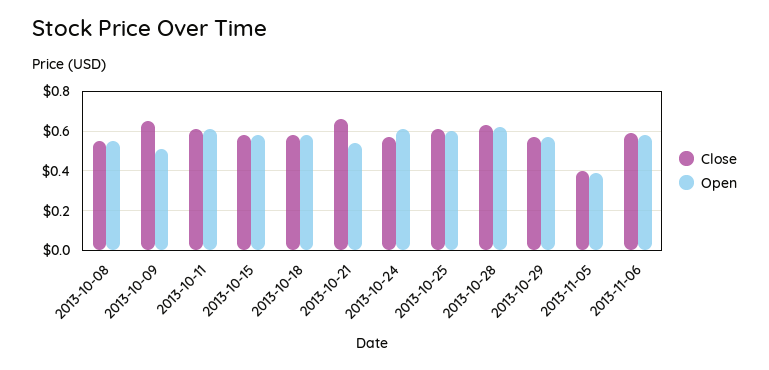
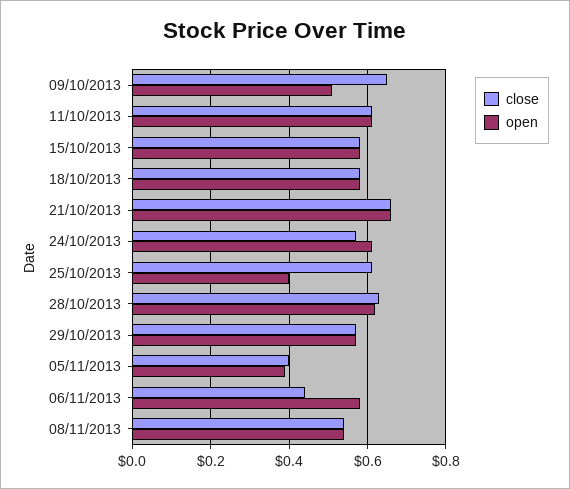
Close, 2013-10-08: 0.55 -> none
Open, 2013-10-08: 0.55 -> none
Open, 2013-10-21: 0.55 -> 0.65
Open, 2013-10-25: 0.6 -> 0.4
Close, 2013-11-06: 0.6 -> 0.45
Close, 08/11/2013: none -> 0.55
Open, 08/11/2013: none -> 0.55

